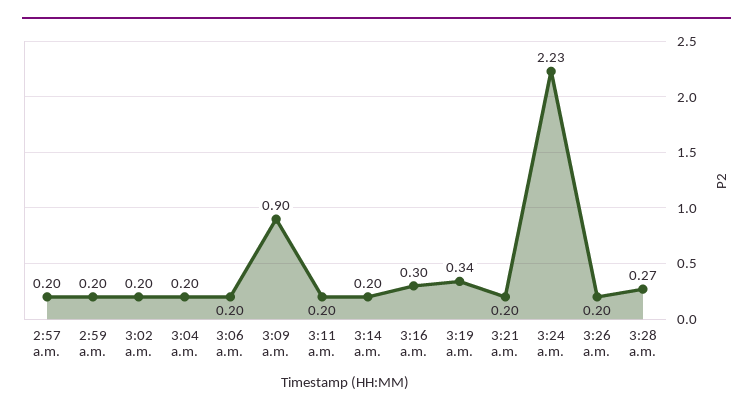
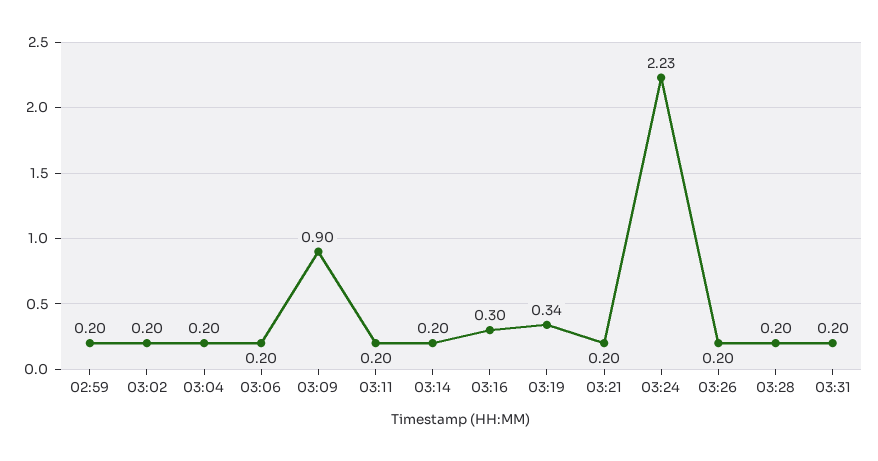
2:57 a.m.: 0.2 -> none
3:28 a.m.: 0.27 -> 0.2
03:31: none -> 0.2

